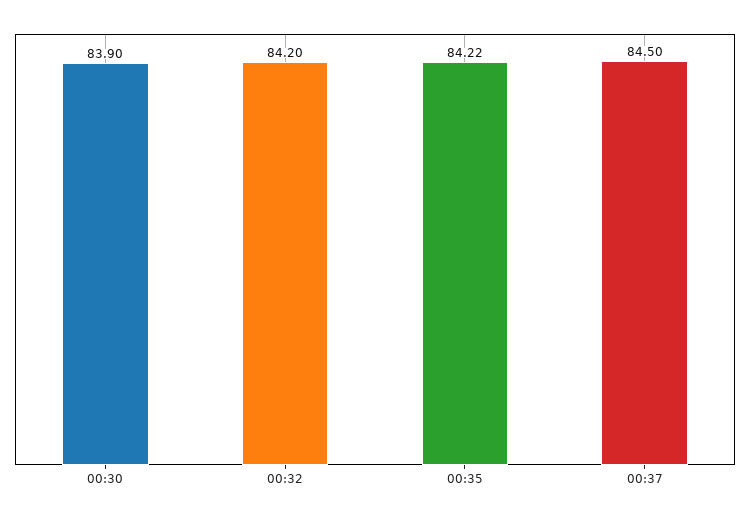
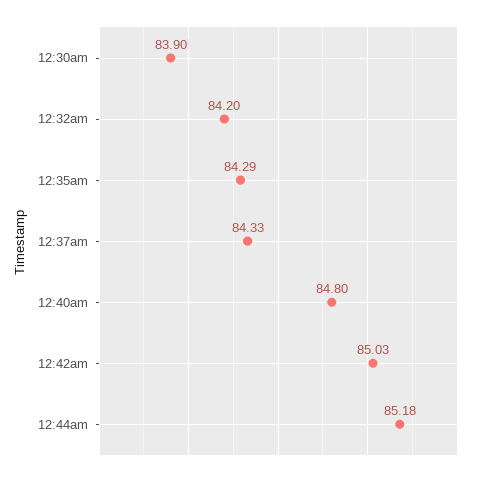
00:35: 84.22 -> 84.29
00:37: 84.5 -> 84.33
12:40am: none -> 84.8
12:42am: none -> 85.03
12:44am: none -> 85.18

